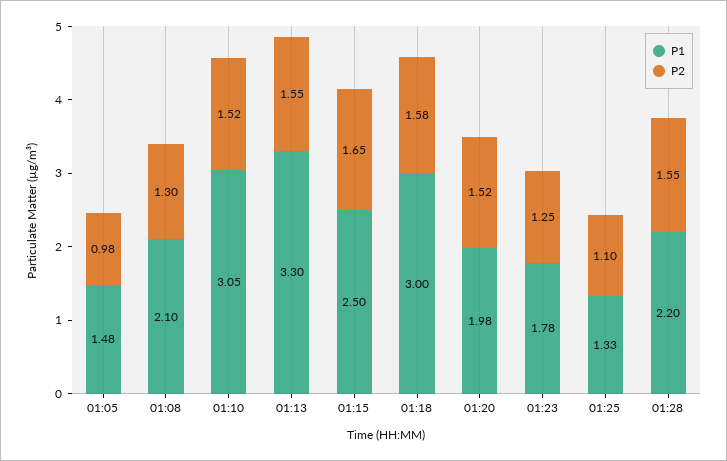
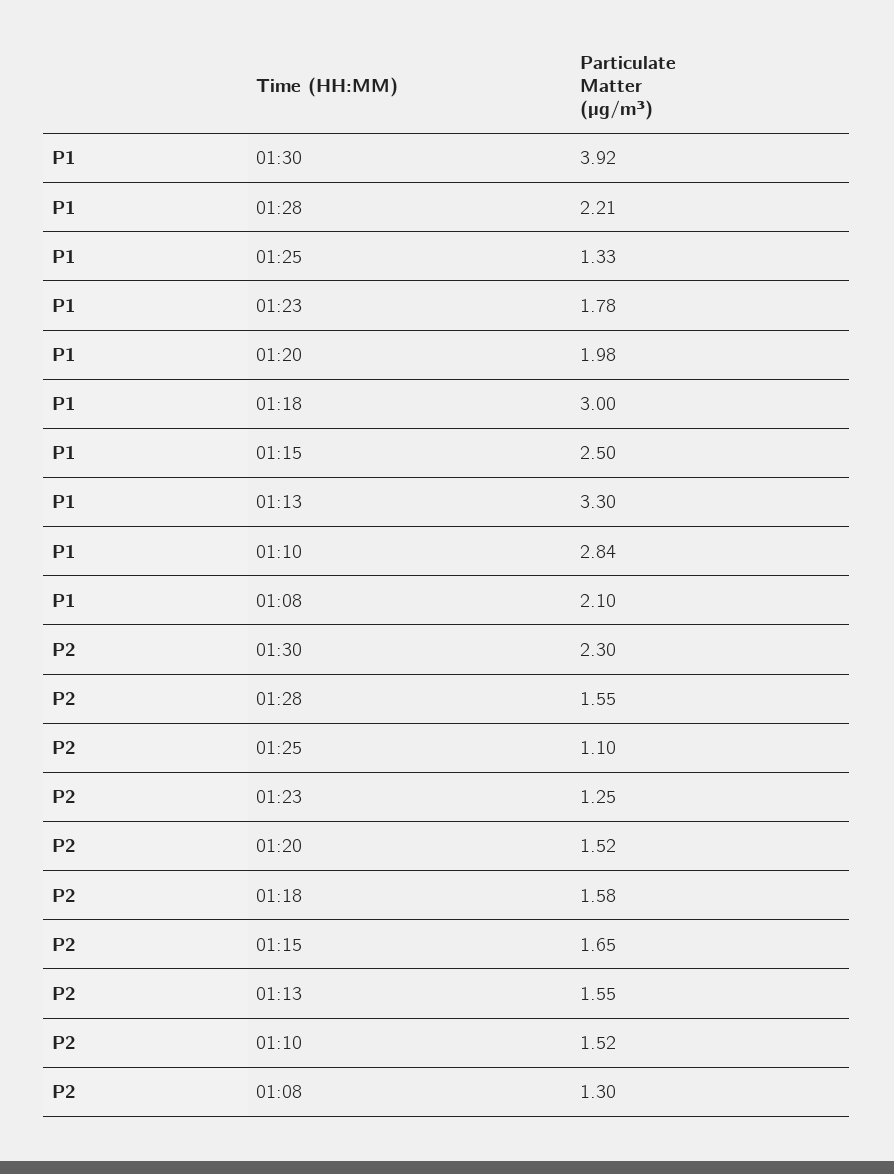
P1, 01:05: 1.48 -> none
P2, 01:05: 0.98 -> none
P1, 01:10: 3.05 -> 2.84
P1, 01:28: 2.2 -> 2.21
P1, 01:30: none -> 3.92
P2, 01:30: none -> 2.3

